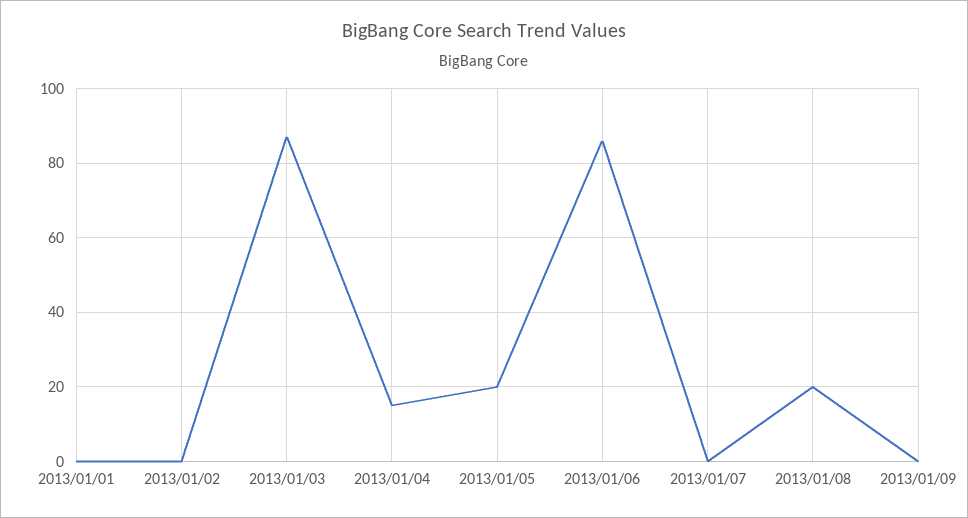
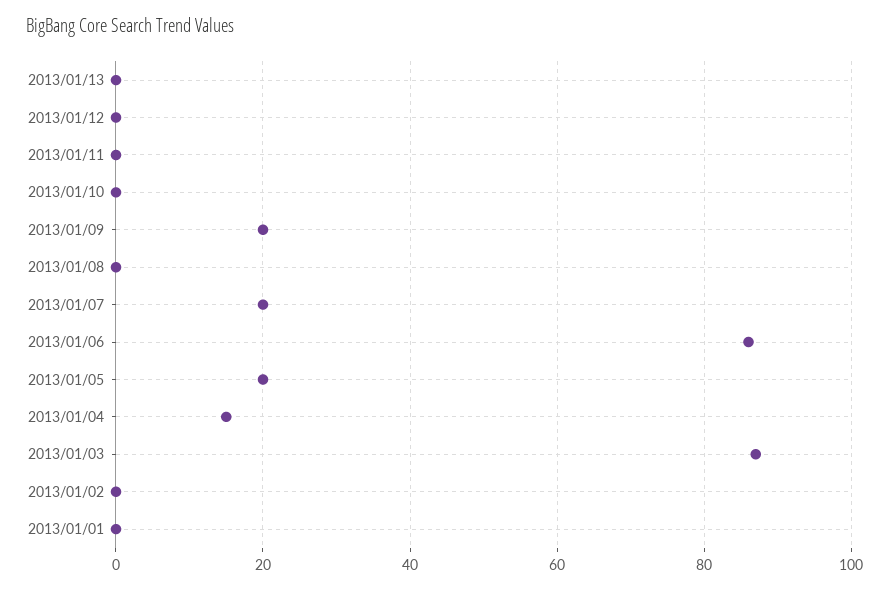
2013/01/07: 0 -> 20
2013/01/08: 20 -> 0
2013/01/09: 0 -> 20
2013/01/13: none -> 0
2013/01/12: none -> 0
2013/01/11: none -> 0
2013/01/10: none -> 0

